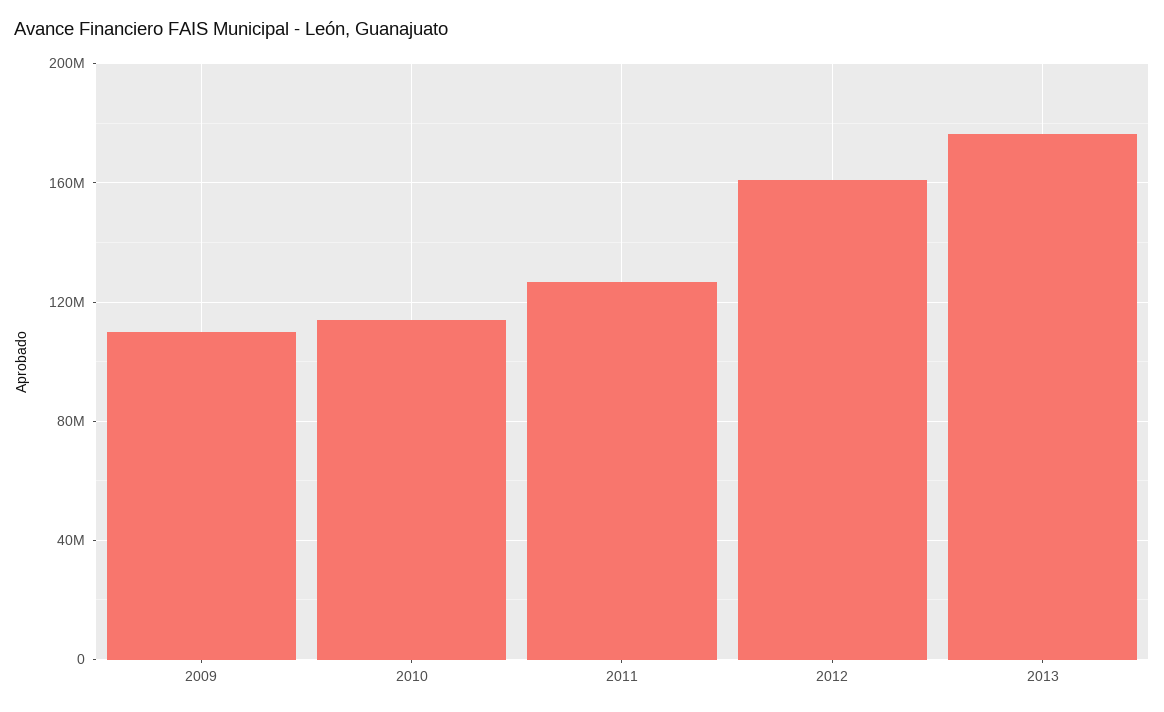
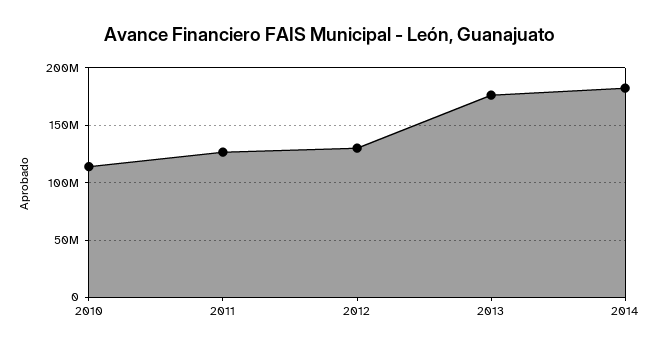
2009: 110000000 -> none
2012: 160000000 -> 130000000
2014: none -> 180000000

